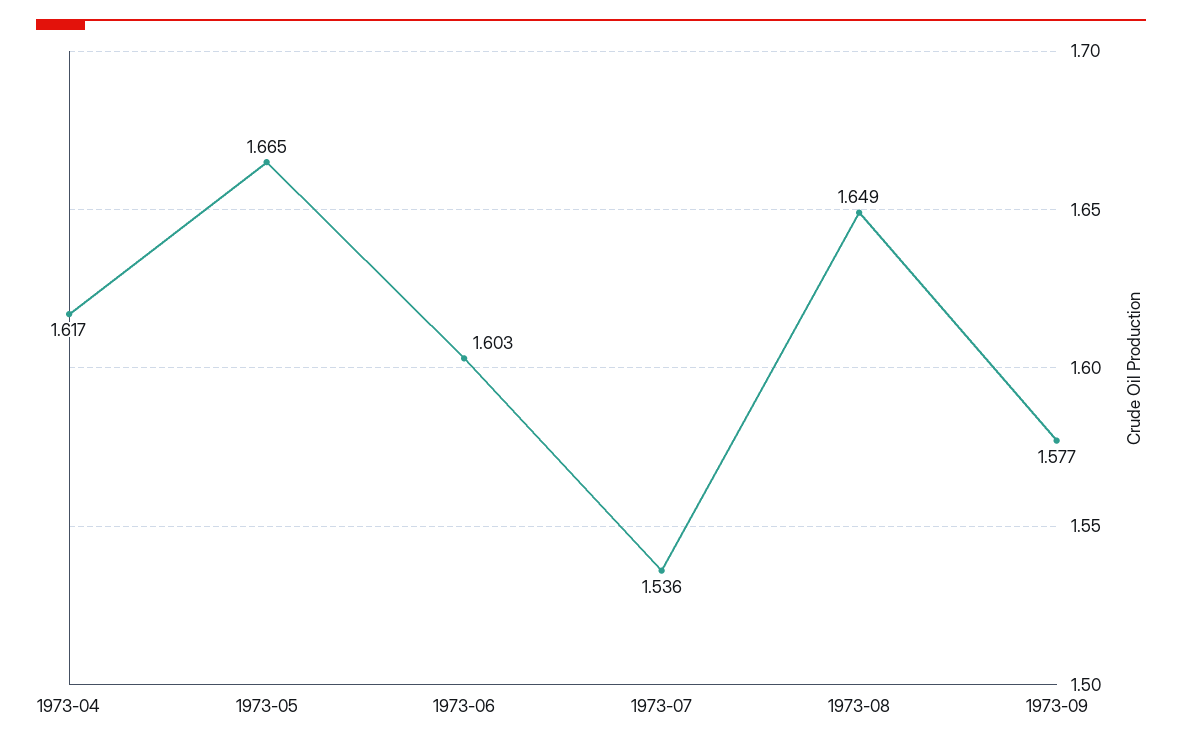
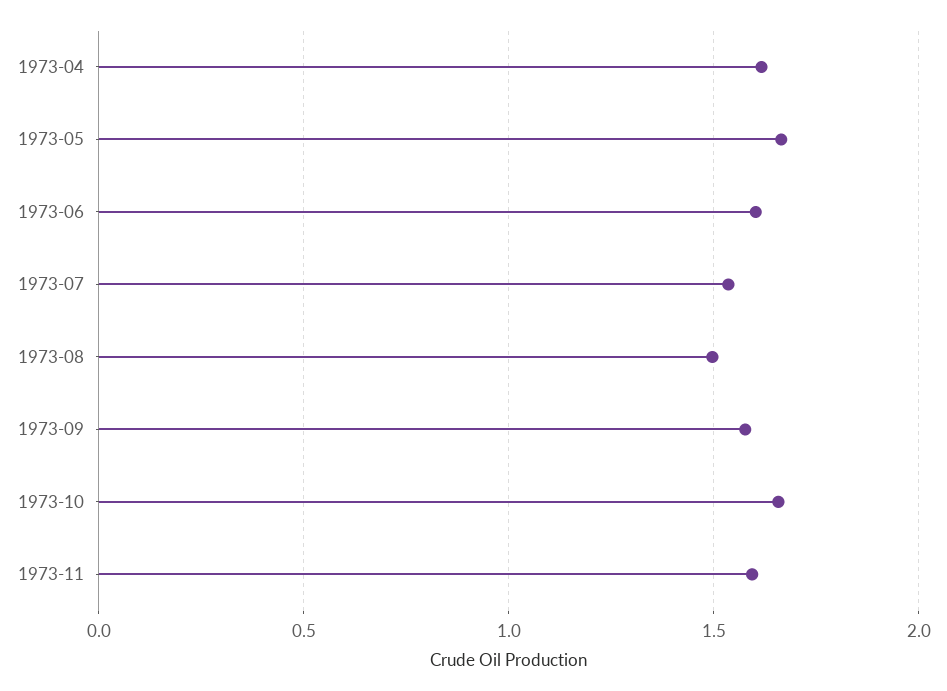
1973-08: 1.649 -> 1.5
1973-10: none -> 1.65
1973-11: none -> 1.6

